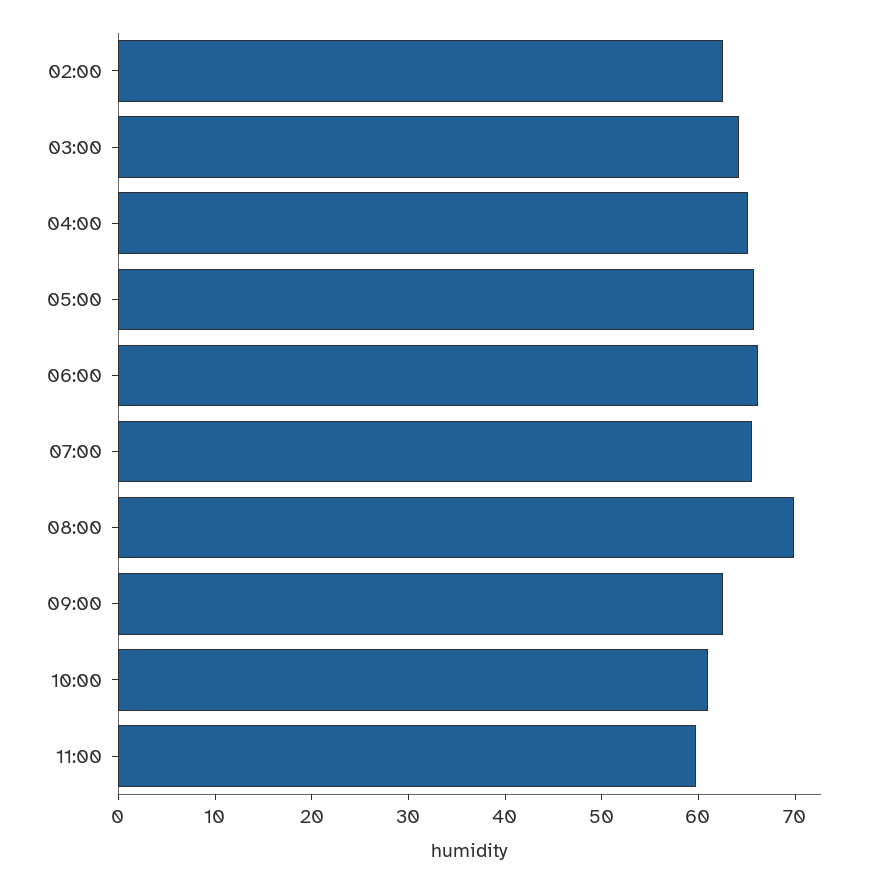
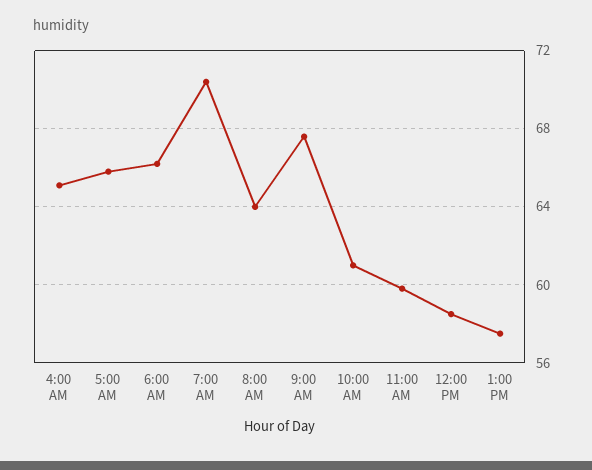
02:00: 62 -> none
03:00: 64 -> none
07:00: 66 -> 70.5
08:00: 70 -> 64
09:00: 62 -> 67.5
12:00 PM: none -> 58.5
1:00 PM: none -> 57.5

